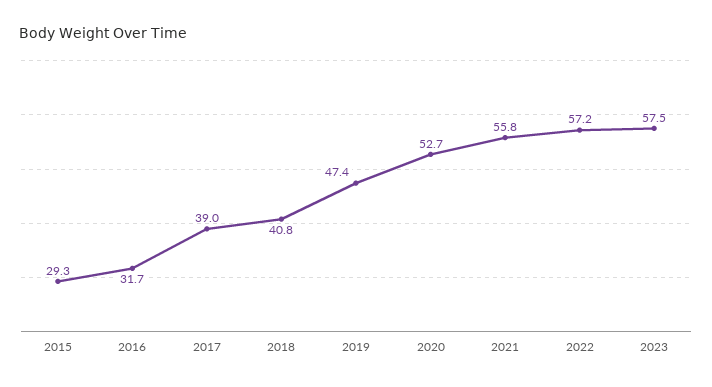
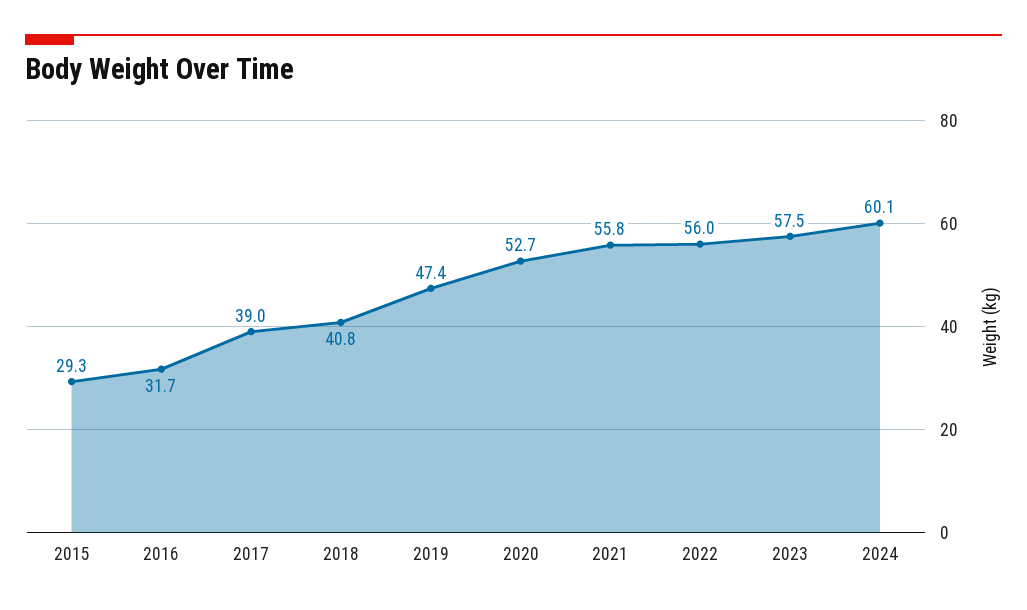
2022: 57.2 -> 56
2024: none -> 60.1

